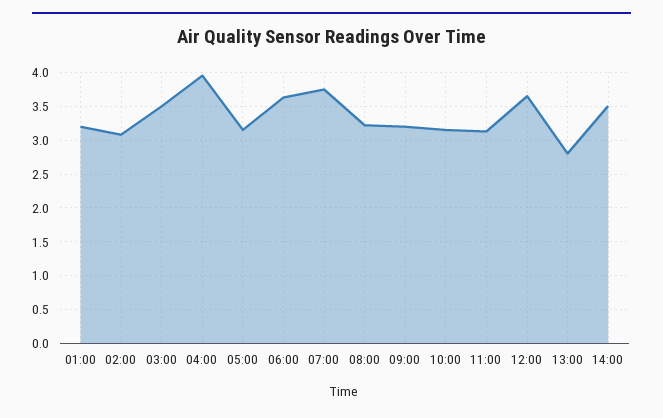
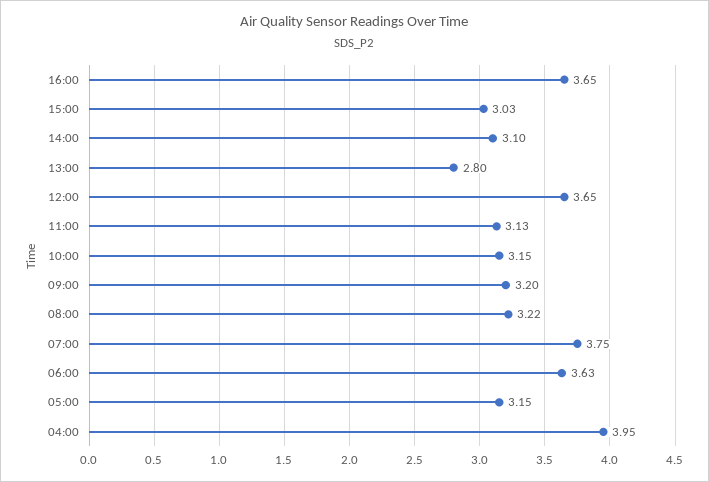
01:00: 3.2 -> none
02:00: 3.1 -> none
03:00: 3.5 -> none
14:00: 3.5 -> 3.1
16:00: none -> 3.65
15:00: none -> 3.03

